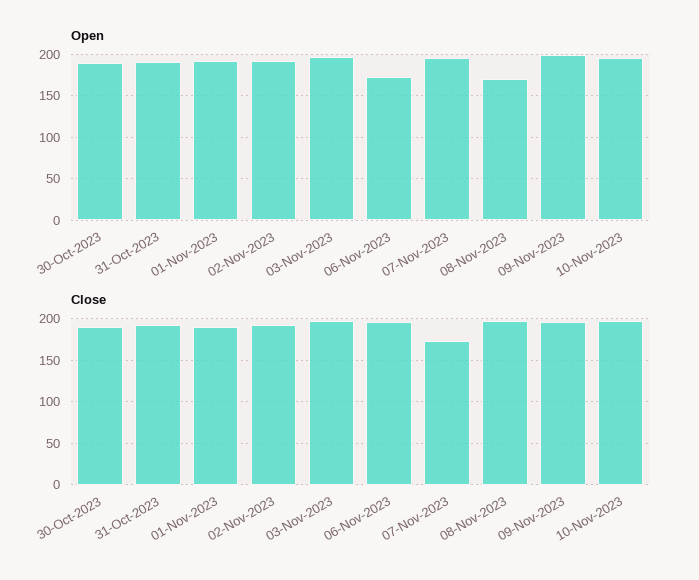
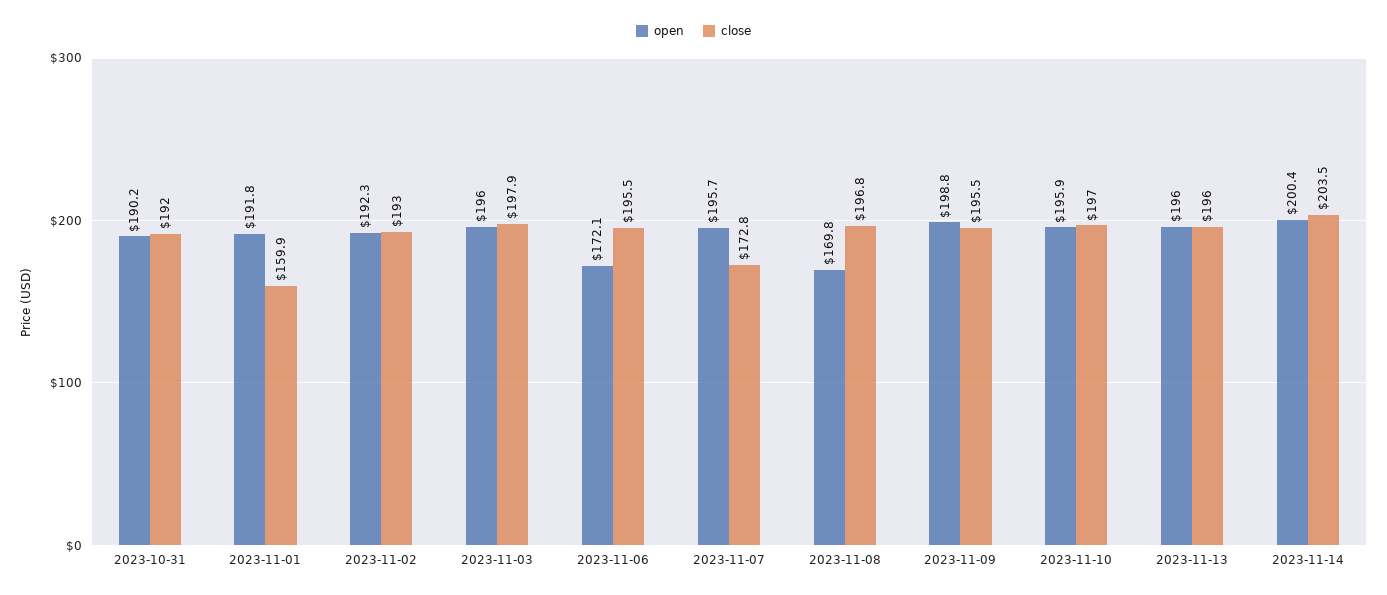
Open, 30-Oct-2023: 190 -> none
Close, 30-Oct-2023: 190 -> none
Close, 01-Nov-2023: 190 -> 159.9
Open, 2023-11-13: none -> 196
Close, 2023-11-13: none -> 196
Open, 2023-11-14: none -> 200.4
Close, 2023-11-14: none -> 203.5

